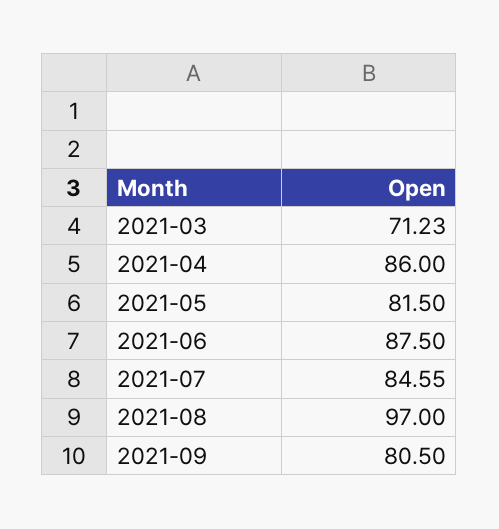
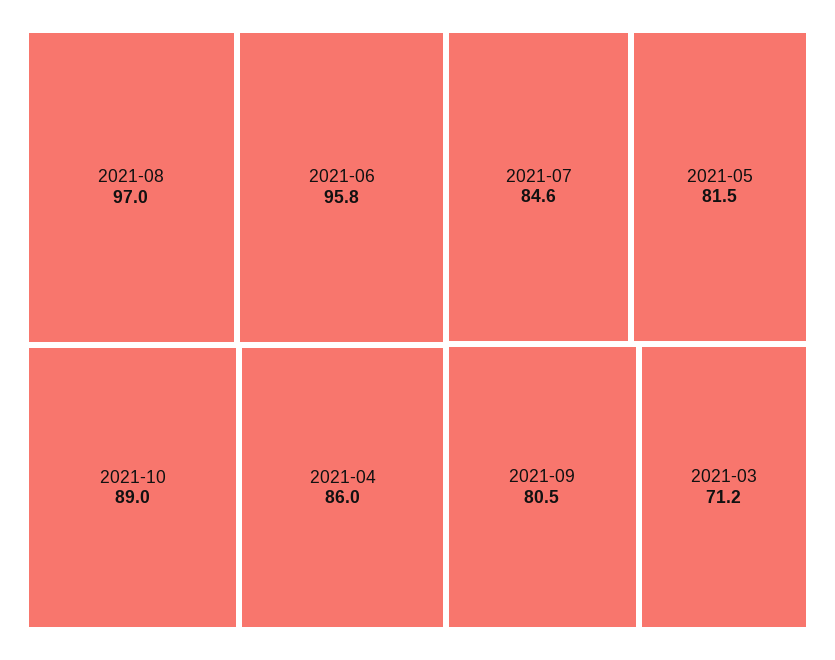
2021-06: 87.5 -> 95.8
2021-10: none -> 89

